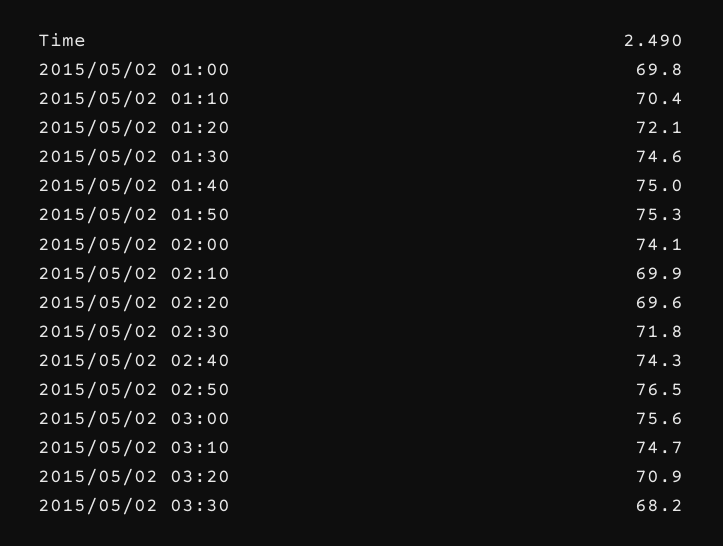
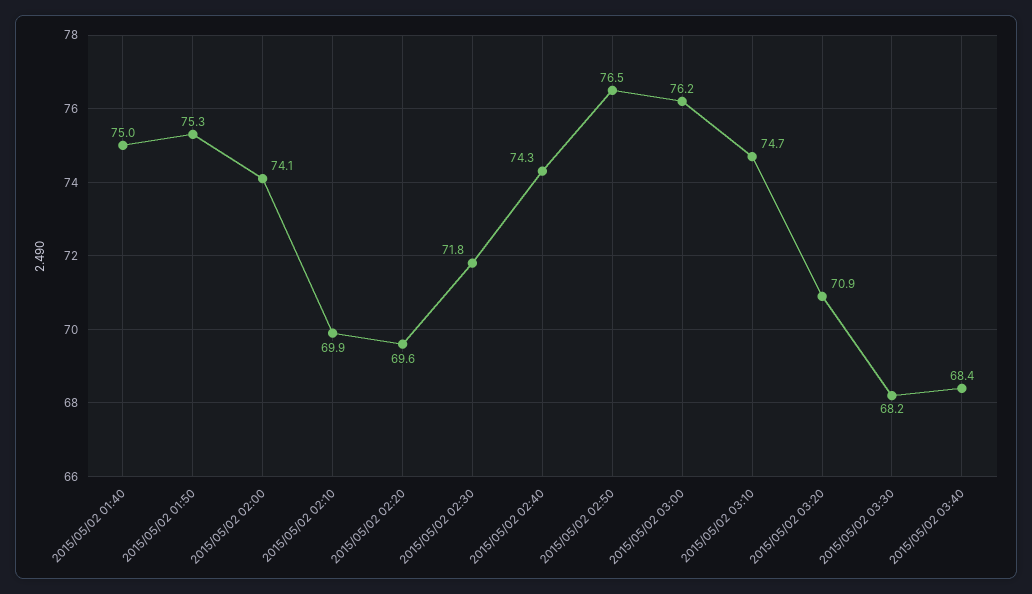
2015/05/02 01:00: 69.8 -> none
2015/05/02 01:10: 70.4 -> none
2015/05/02 01:20: 72.1 -> none
2015/05/02 01:30: 74.6 -> none
2015/05/02 03:00: 75.6 -> 76.2
2015/05/02 03:40: none -> 68.4

